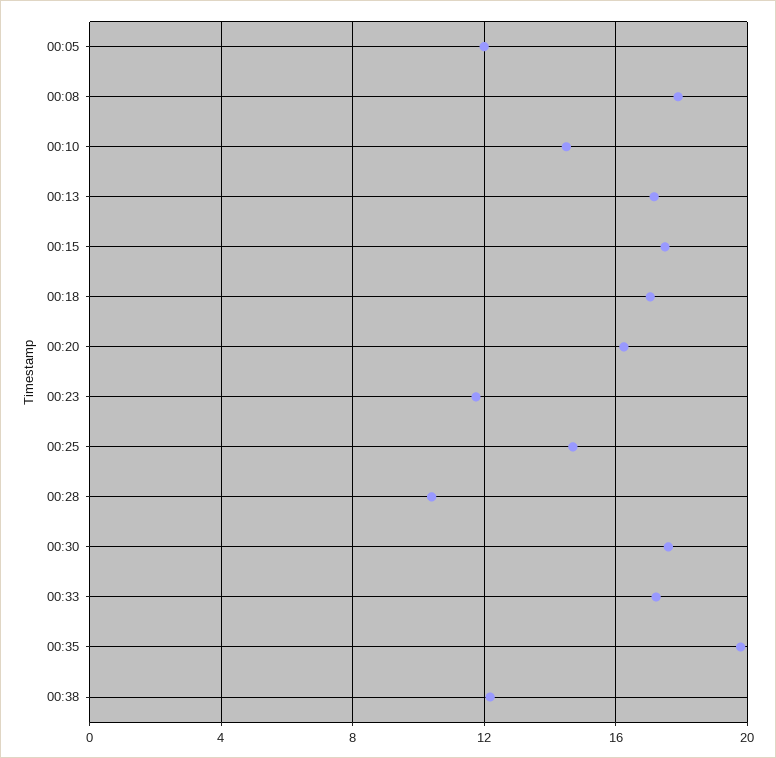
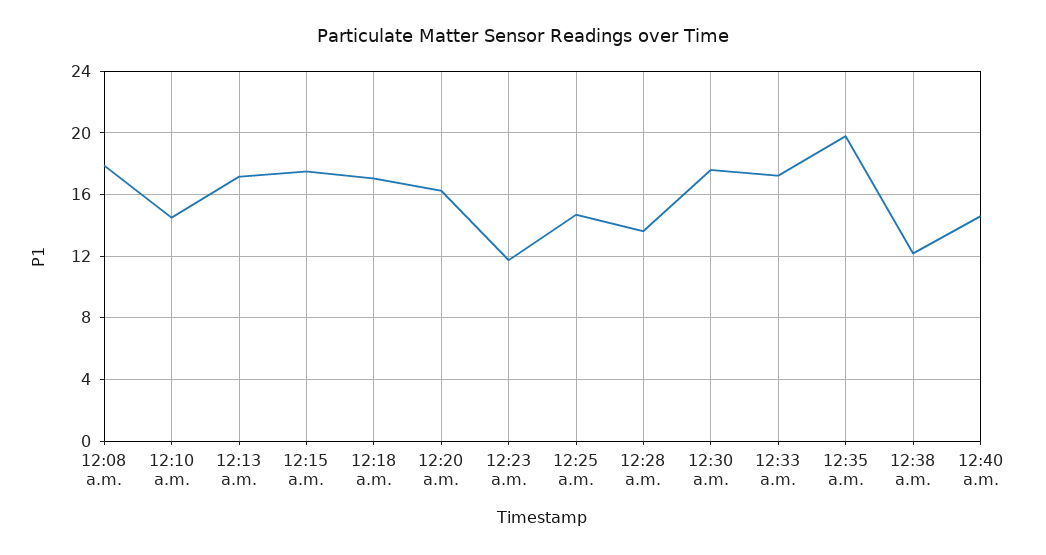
00:05: 12 -> none
00:28: 10.5 -> 13.5
12:40 a.m.: none -> 14.5

